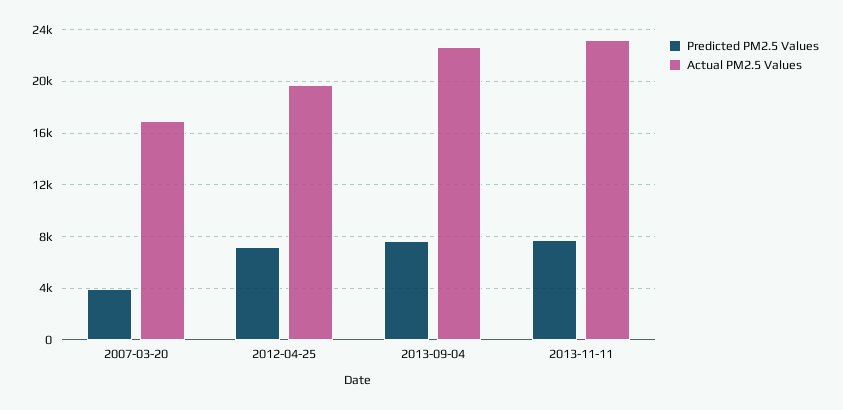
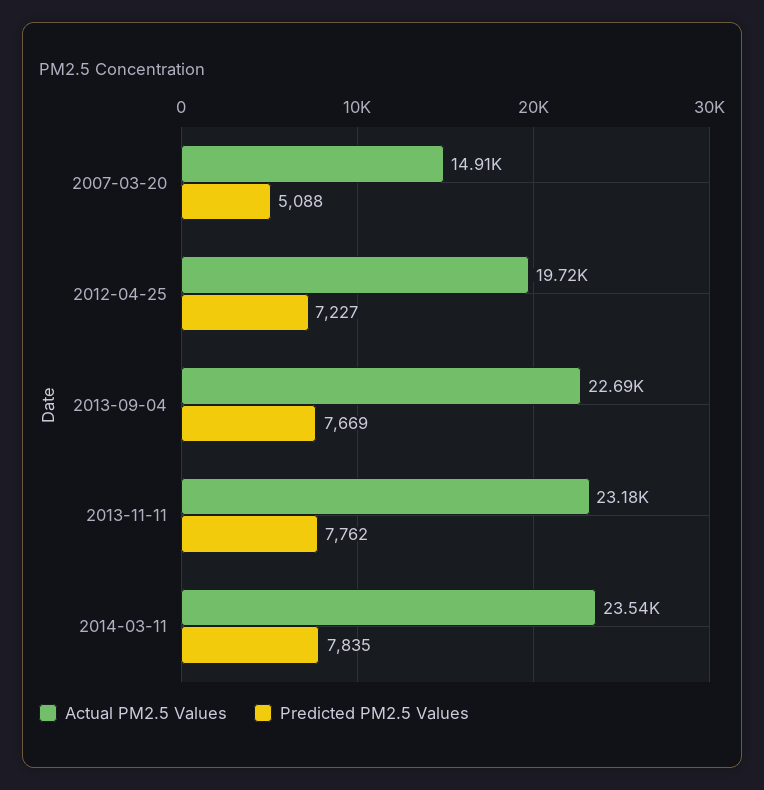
Predicted PM2.5 Values, 2007-03-20: 4000 -> 5088
Actual PM2.5 Values, 2007-03-20: 17000 -> 14910
Actual PM2.5 Values, 2014-03-11: none -> 23540
Predicted PM2.5 Values, 2014-03-11: none -> 7835

